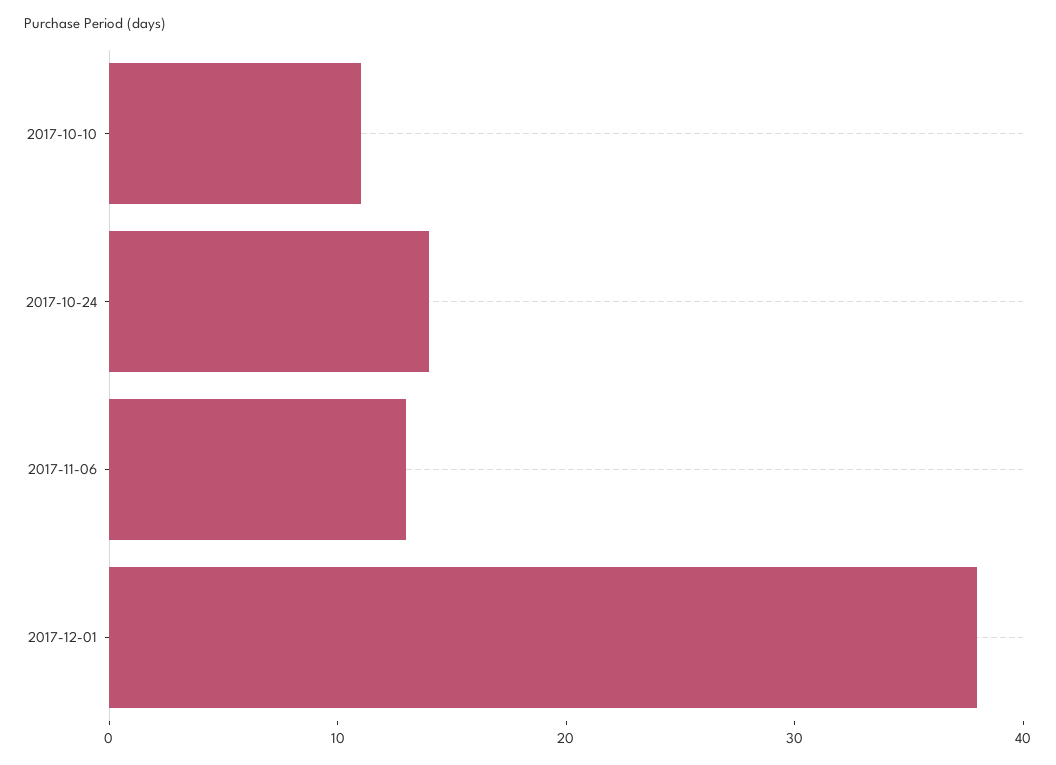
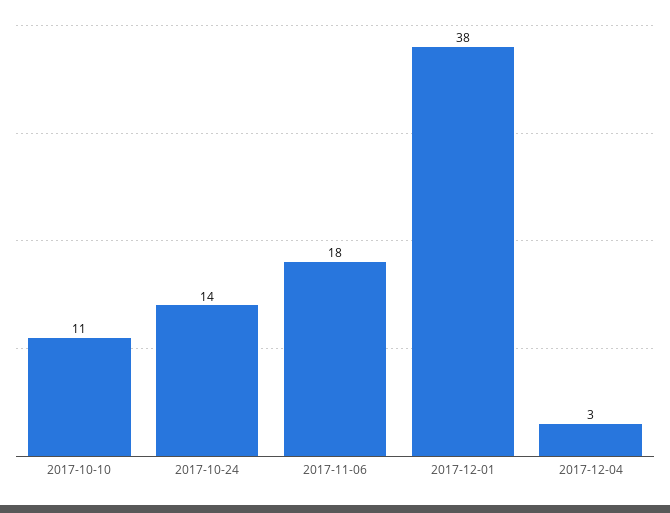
2017-11-06: 13 -> 18
2017-12-04: none -> 3

